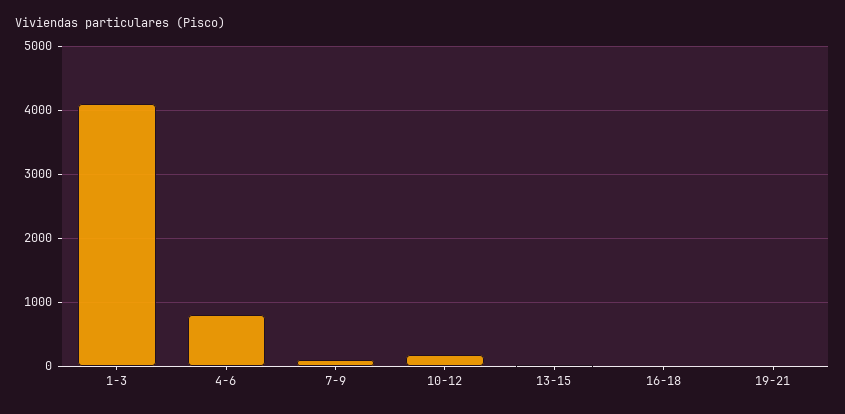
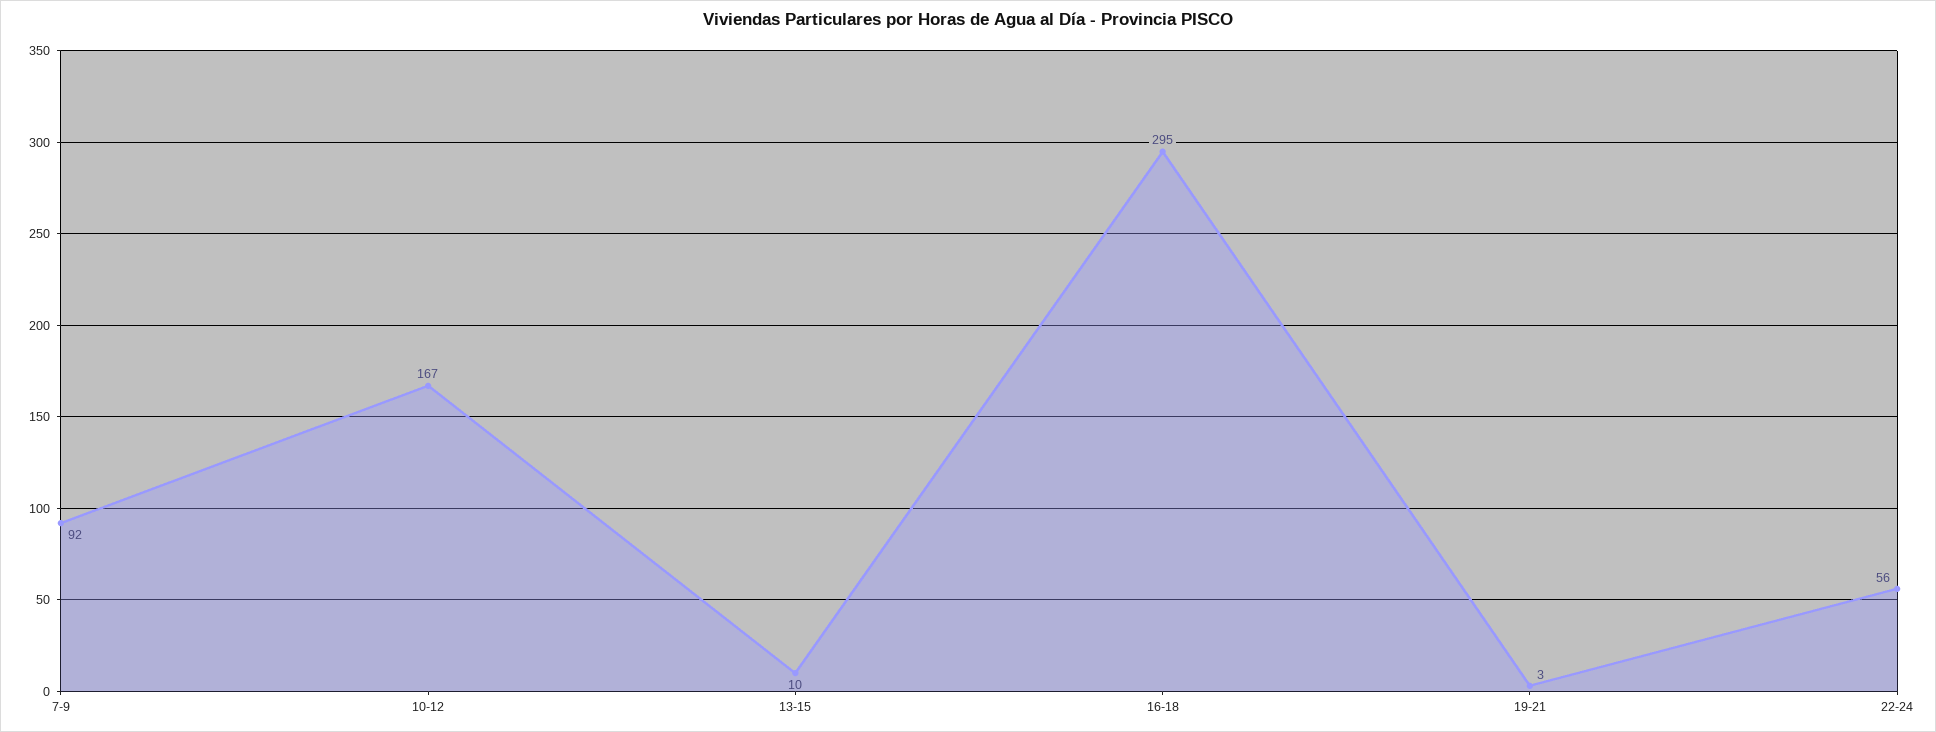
1-3: 4100 -> none
4-6: 800 -> none
16-18: 0 -> 295
22-24: none -> 56

